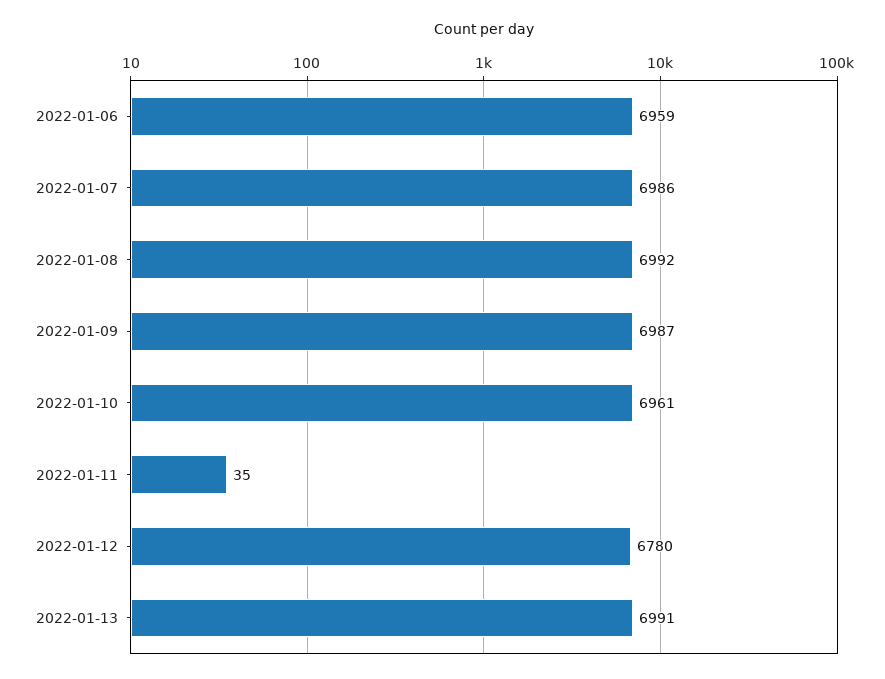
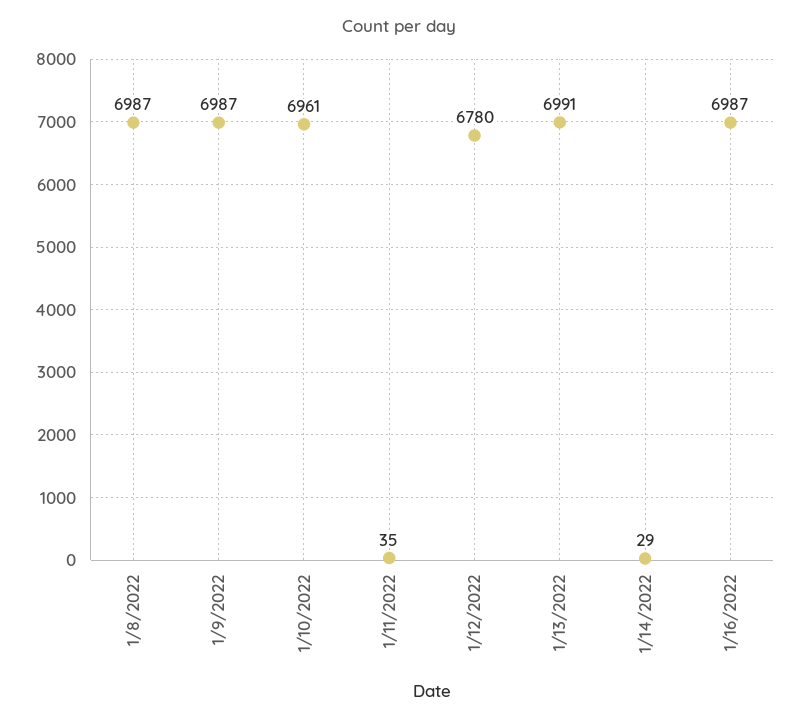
2022-01-06: 6959 -> none
2022-01-07: 6986 -> none
2022-01-08: 6992 -> 6987
1/14/2022: none -> 29
1/16/2022: none -> 6987

